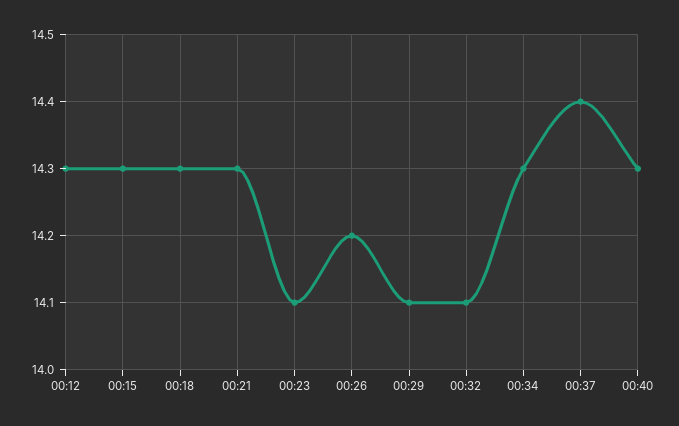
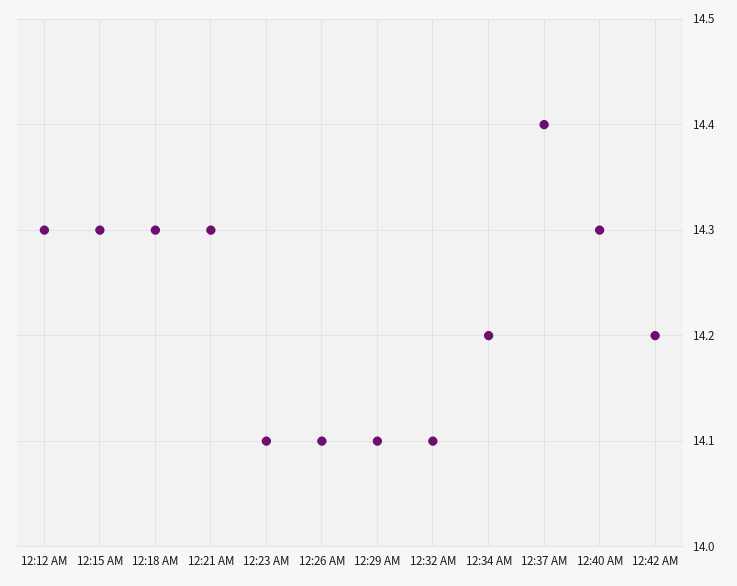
00:26: 14.2 -> 14.1
00:34: 14.3 -> 14.2
12:42 AM: none -> 14.2

